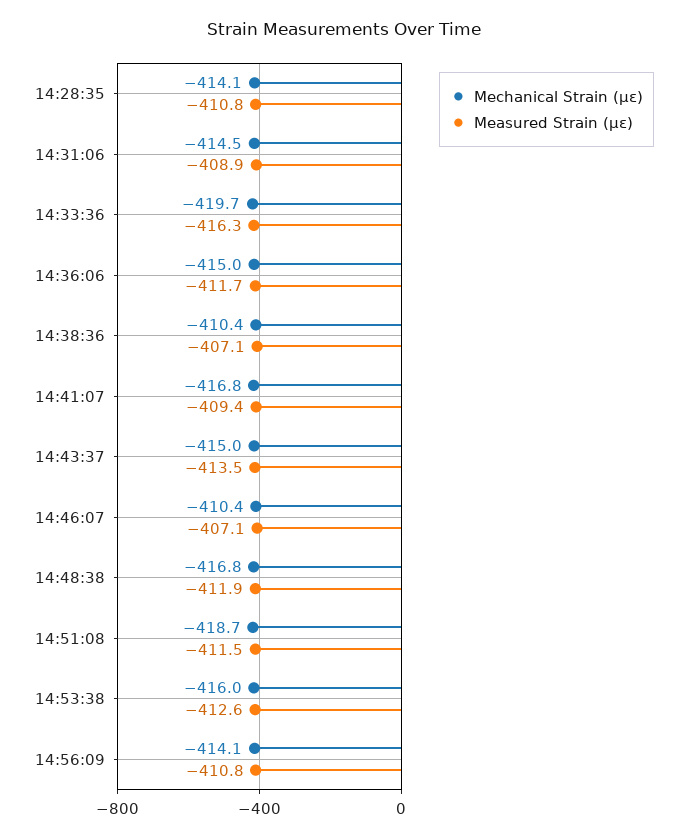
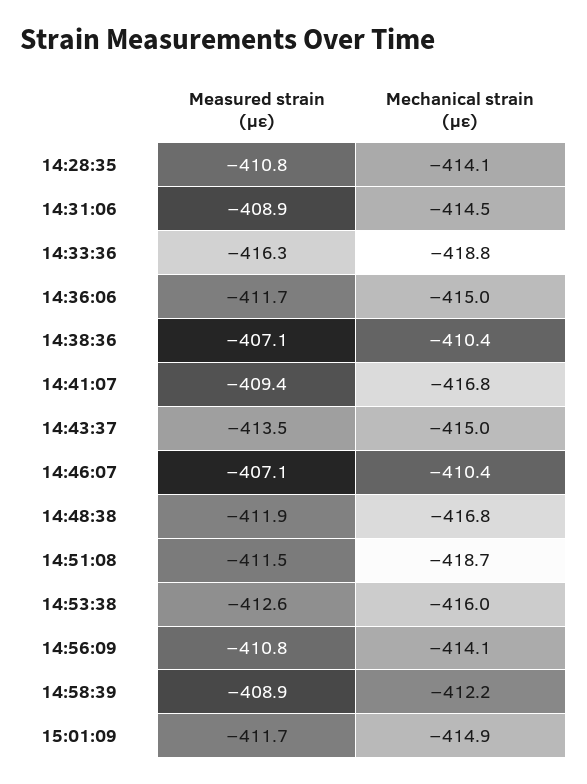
Mechanical Strain (με), 14:33:36: -419.7 -> -418.8
Measured Strain (με), 14:58:39: none -> -408.9
Mechanical Strain (με), 14:58:39: none -> -412.2
Measured Strain (με), 15:01:09: none -> -411.7
Mechanical Strain (με), 15:01:09: none -> -414.9

